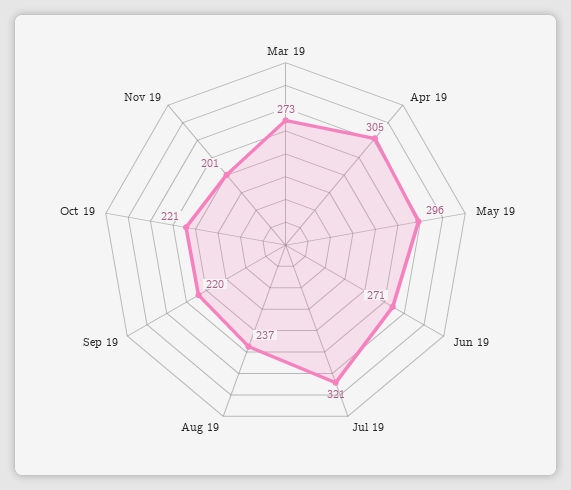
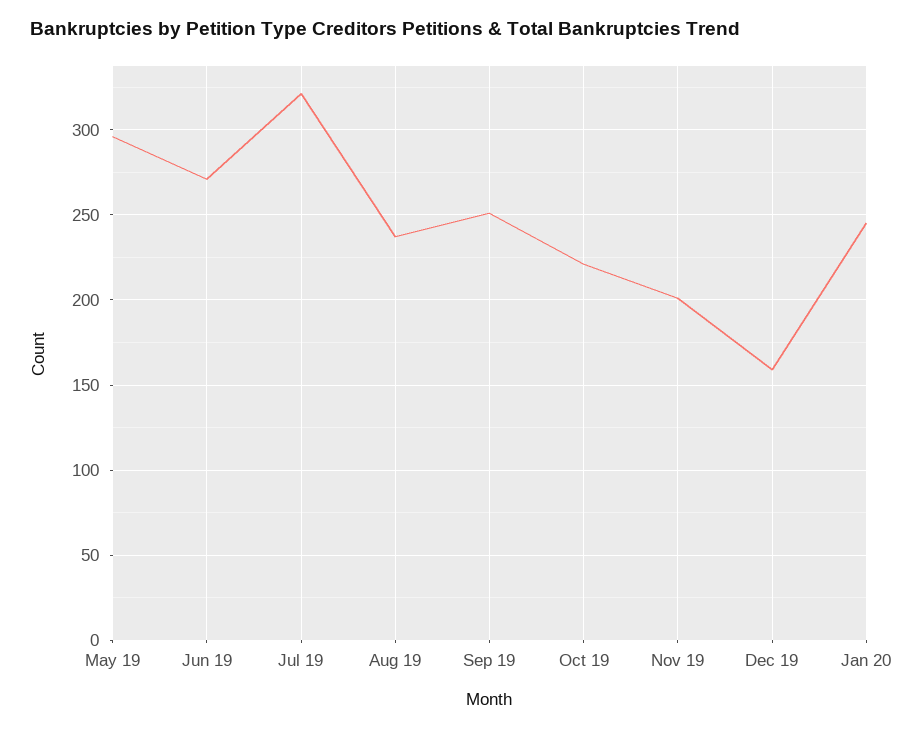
Mar 19: 273 -> none
Apr 19: 305 -> none
Sep 19: 220 -> 250
Dec 19: none -> 160
Jan 20: none -> 245

